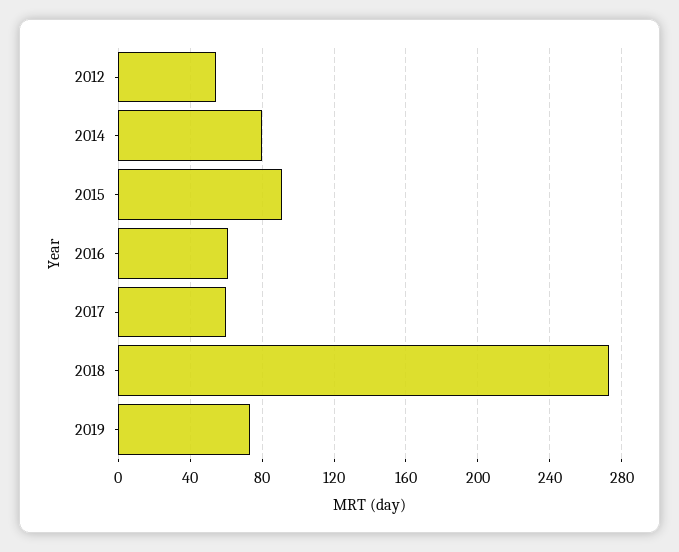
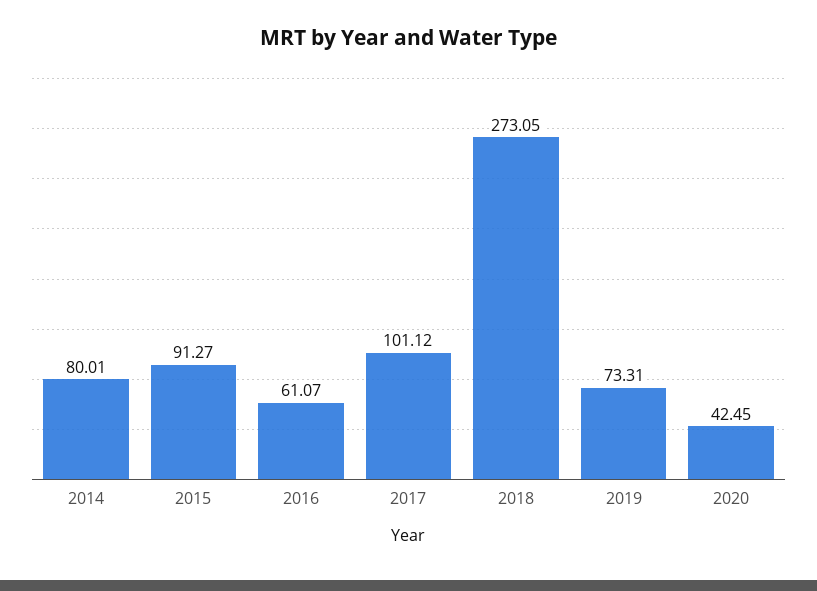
2012: 55 -> none
2017: 60 -> 101.12
2020: none -> 42.45

